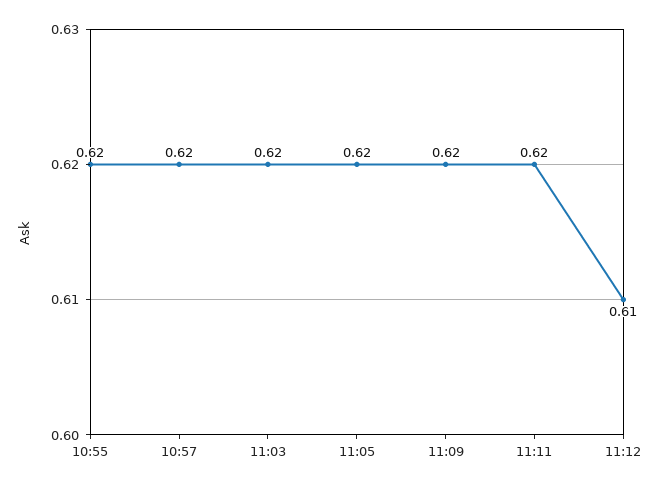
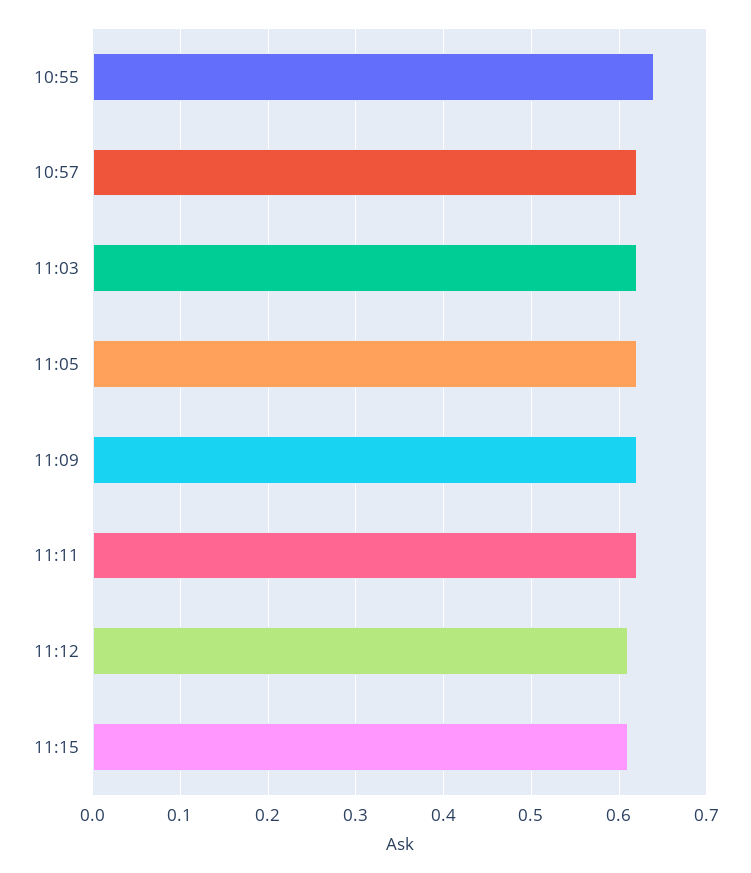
10:55: 0.62 -> 0.64
11:15: none -> 0.61

